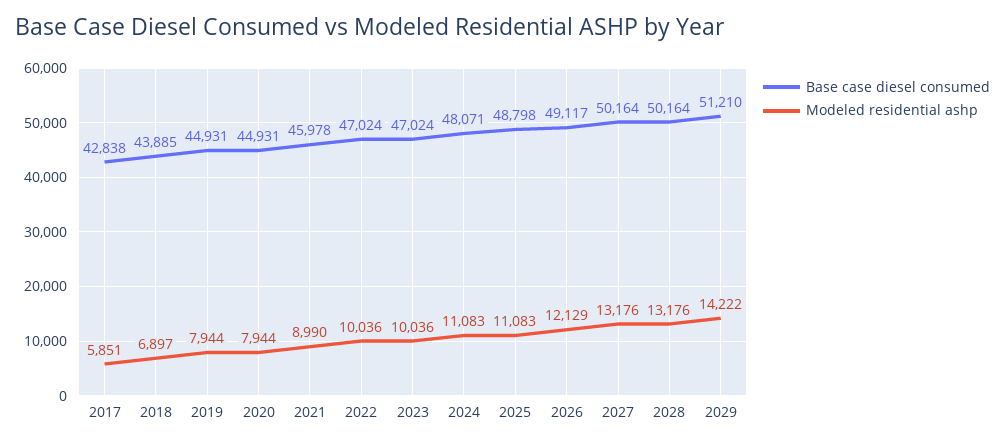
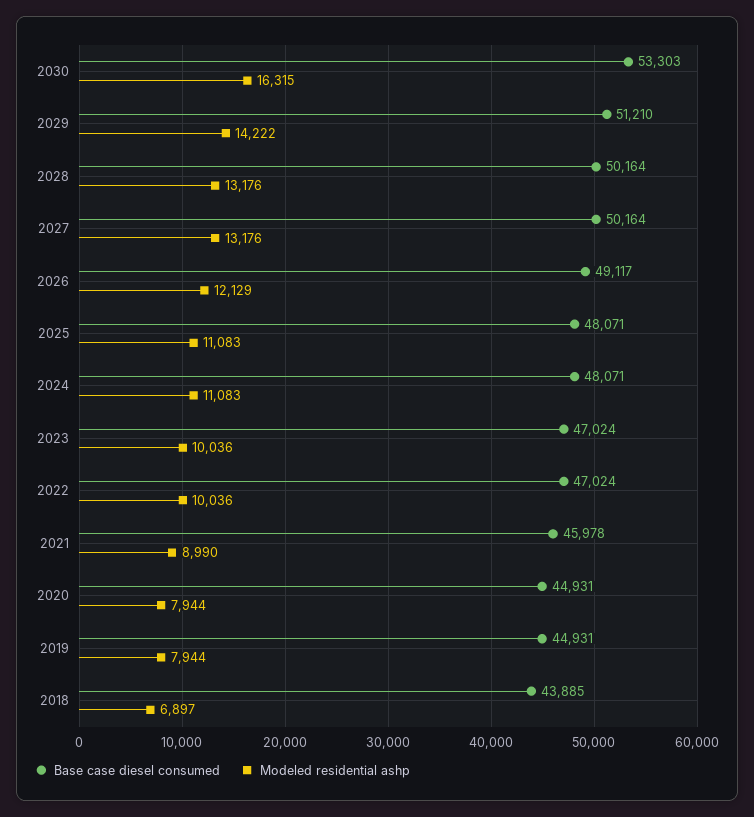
Base case diesel consumed, 2017: 42838 -> none
Modeled residential ashp, 2017: 5851 -> none
Base case diesel consumed, 2025: 48798 -> 48071
Base case diesel consumed, 2030: none -> 53303
Modeled residential ashp, 2030: none -> 16315

